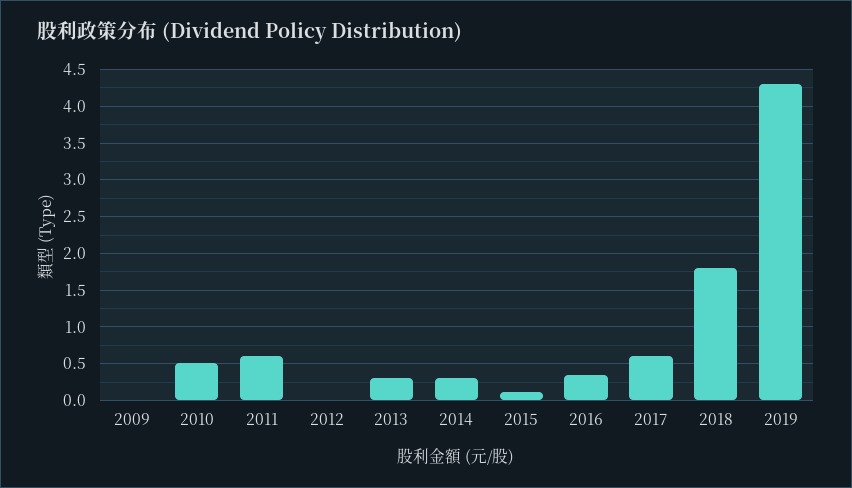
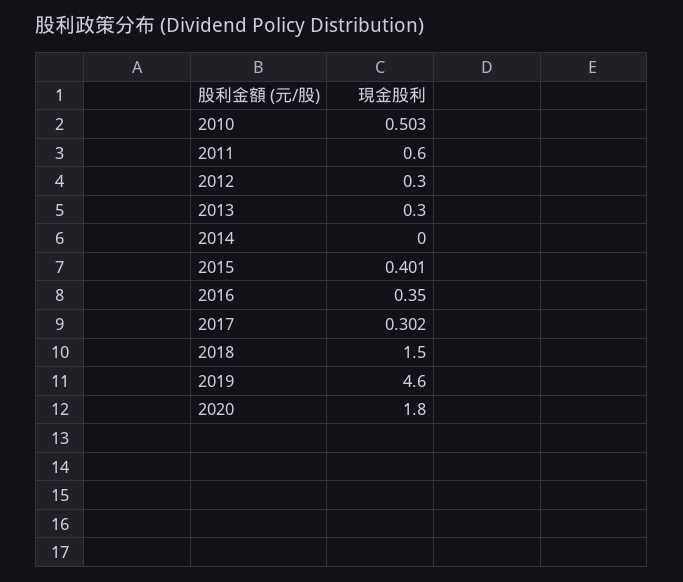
2009: 0 -> none
2012: 0 -> 0.3
2014: 0.3 -> 0
2015: 0.1 -> 0.401
2017: 0.6 -> 0.302
2018: 1.8 -> 1.5
2019: 4.3 -> 4.6
2020: none -> 1.8

